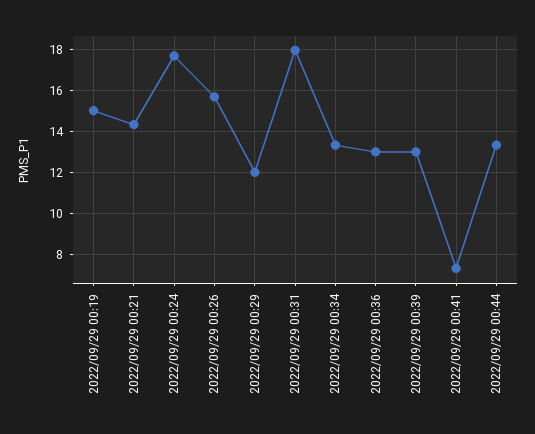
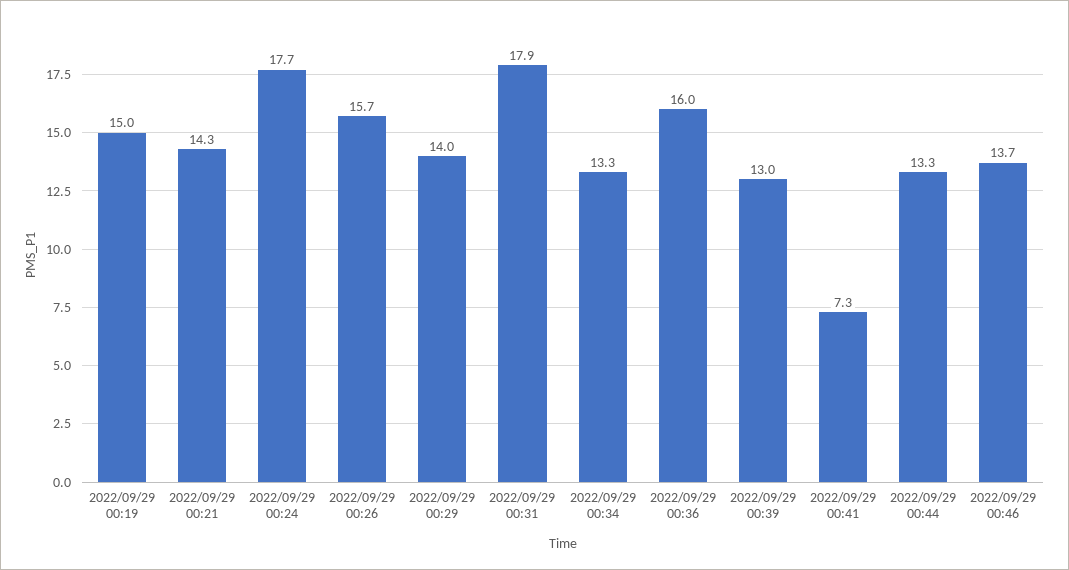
2022/09/29 00:29: 12 -> 14
2022/09/29 00:36: 13 -> 16
2022/09/29 00:46: none -> 13.7

